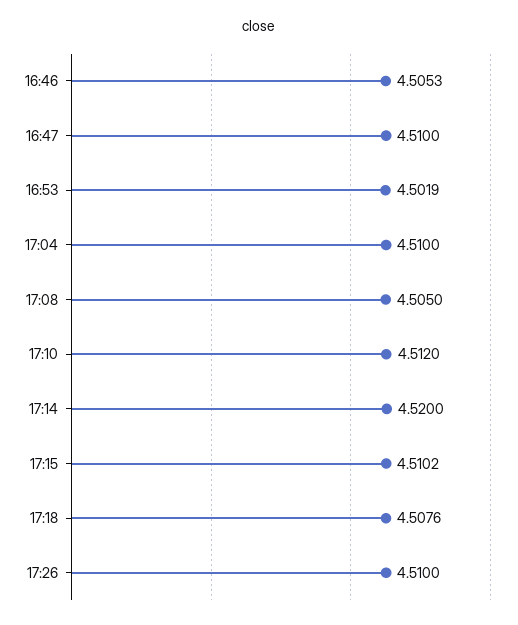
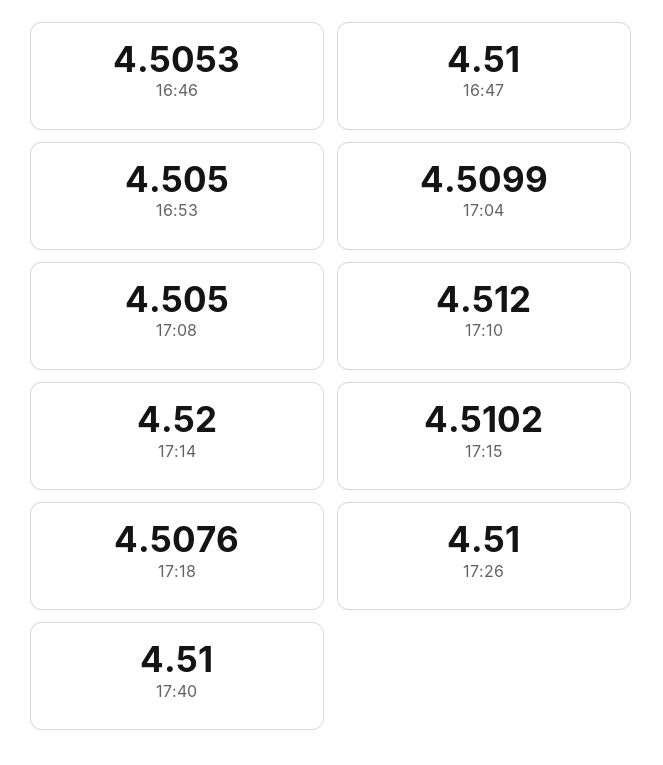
16:53: 4.5019 -> 4.505
17:04: 4.51 -> 4.5099
17:40: none -> 4.51

